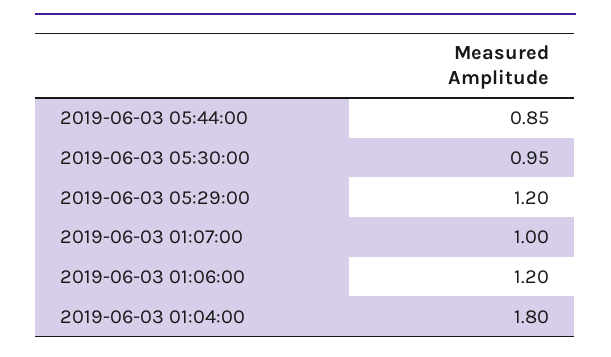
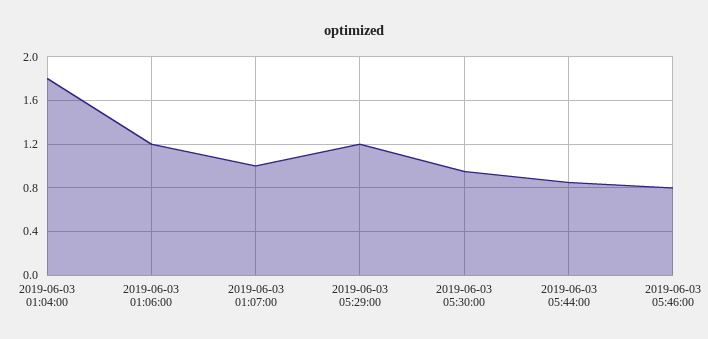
2019-06-03 05:46:00: none -> 0.8

